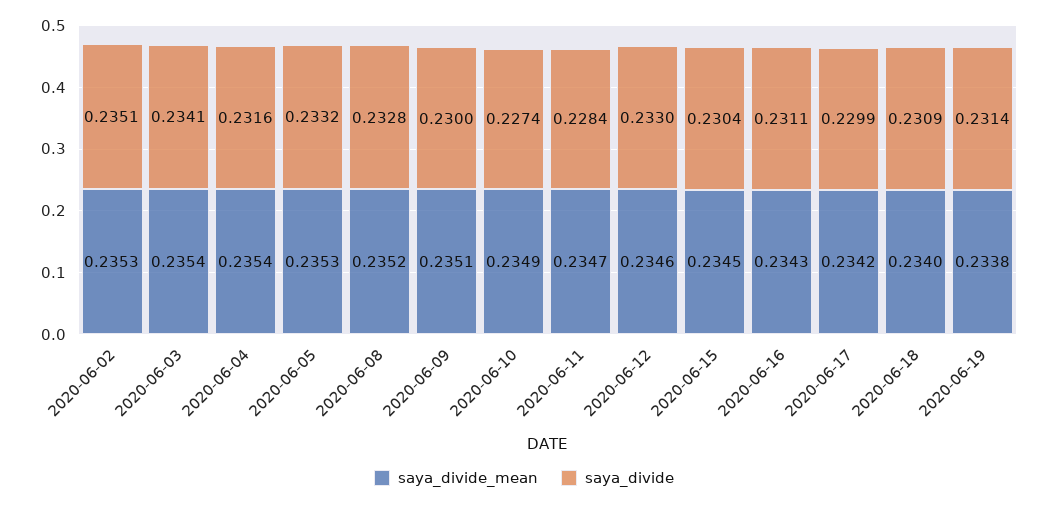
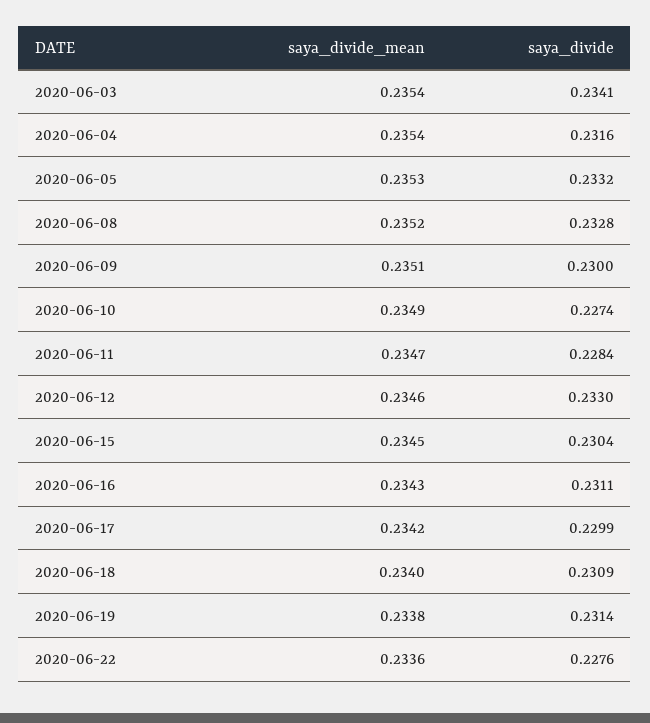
saya_divide_mean, 2020-06-02: 0.2353 -> none
saya_divide, 2020-06-02: 0.2351 -> none
saya_divide_mean, 2020-06-22: none -> 0.2336
saya_divide, 2020-06-22: none -> 0.2276

